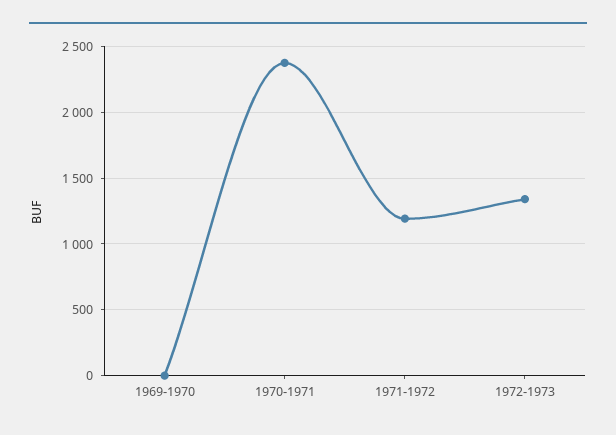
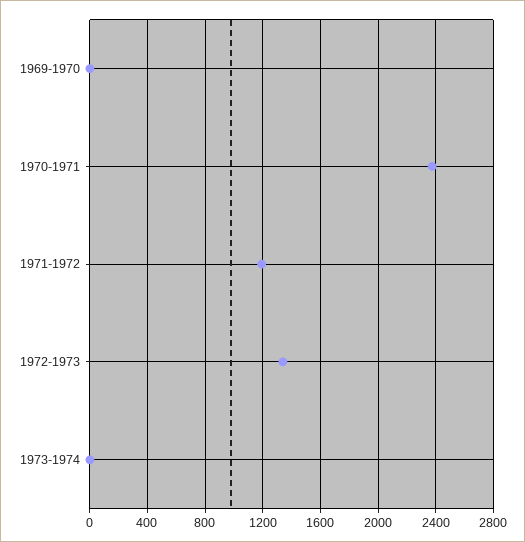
1973-1974: none -> 0

